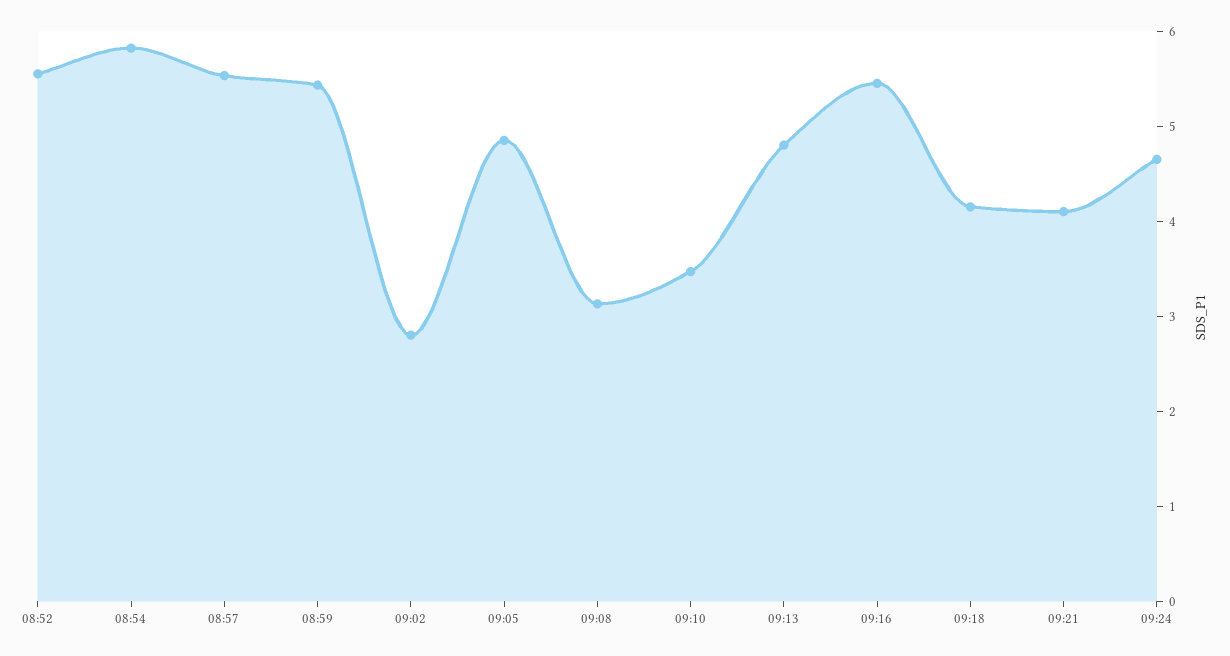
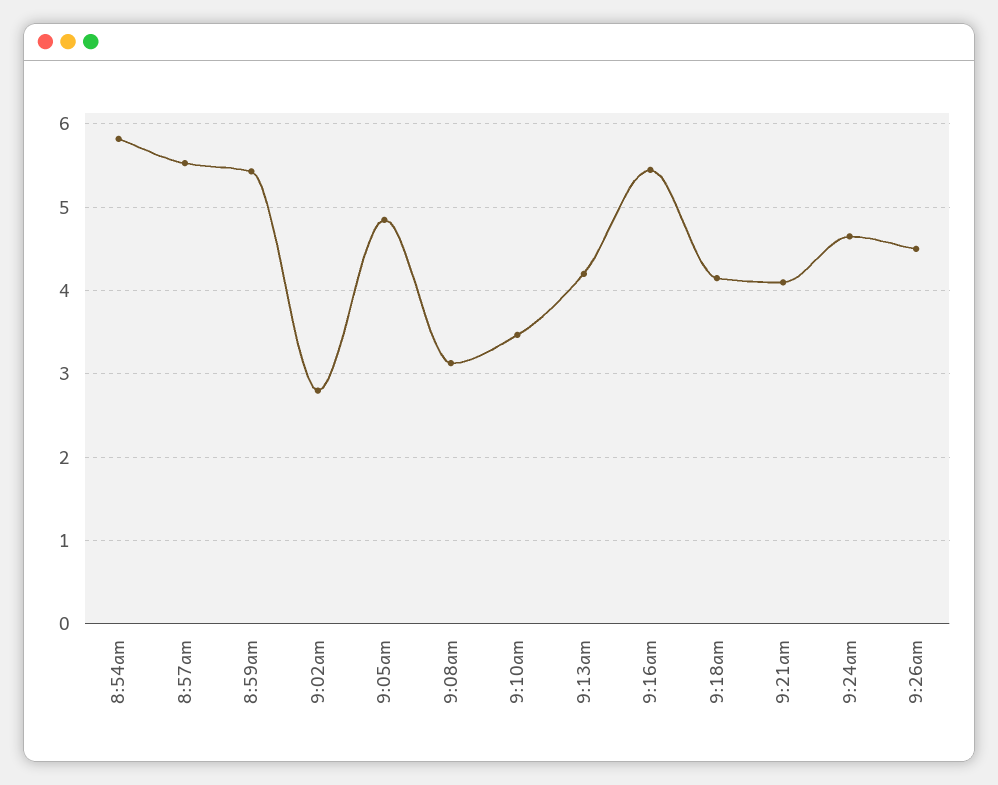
08:52: 5.6 -> none
09:13: 4.8 -> 4.2
9:26am: none -> 4.5

